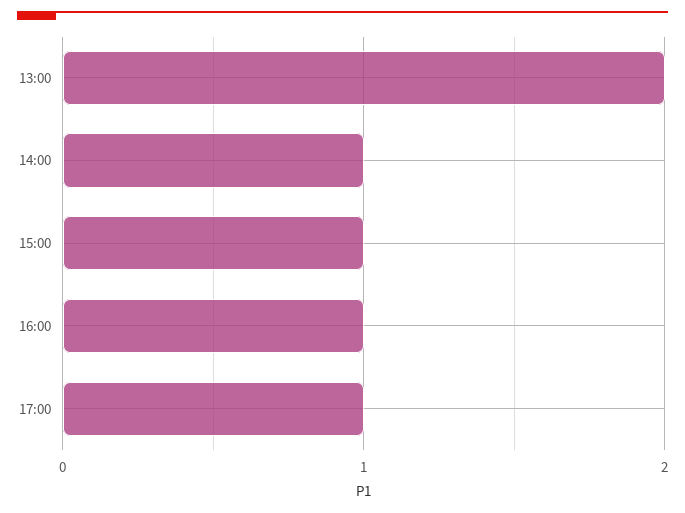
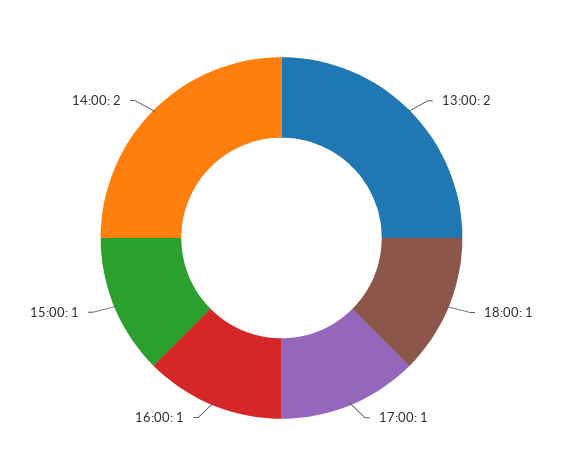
14:00: 1 -> 2
18:00: none -> 1

